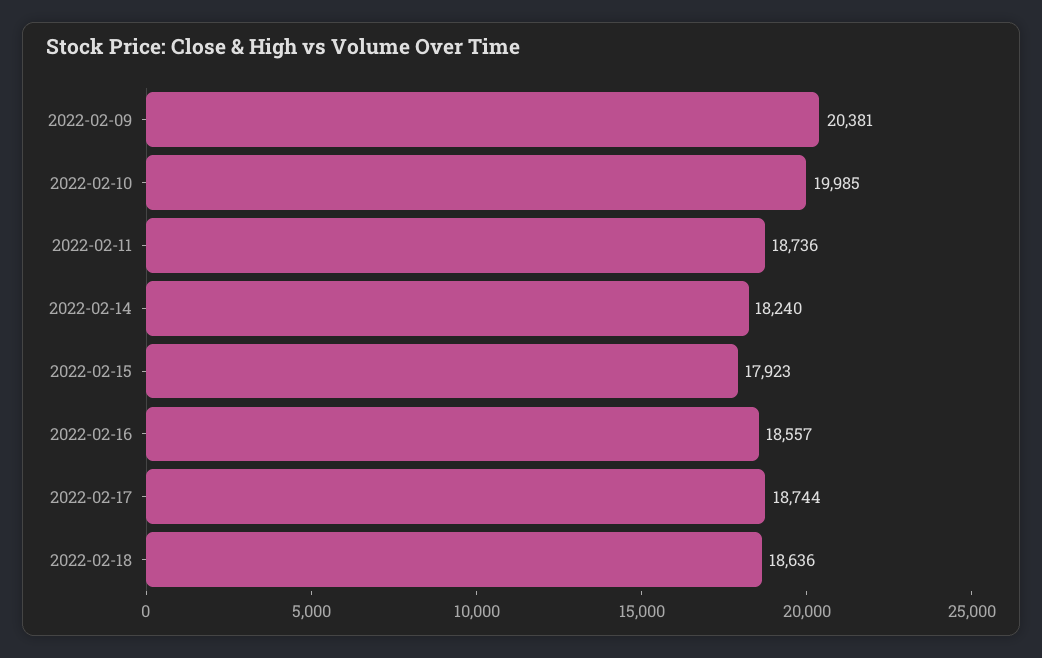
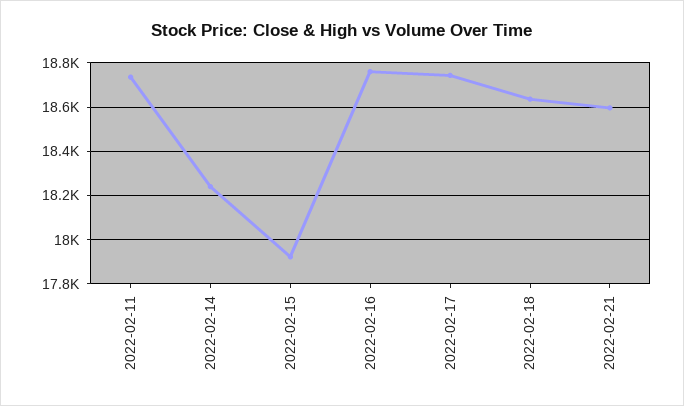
2022-02-09: 20381 -> none
2022-02-10: 19985 -> none
2022-02-16: 18557 -> 18750
2022-02-21: none -> 18600

